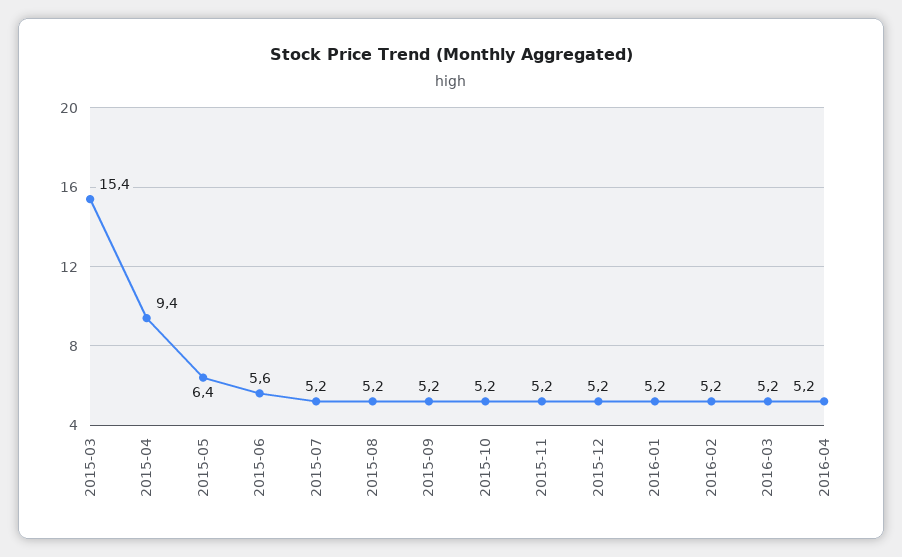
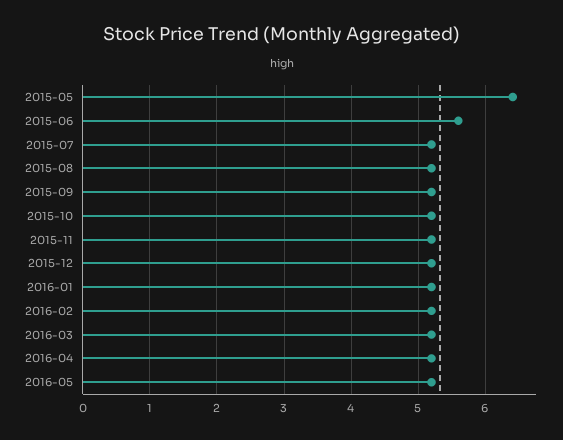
2015-03: 15.4 -> none
2015-04: 9.4 -> none
2016-05: none -> 5.2

